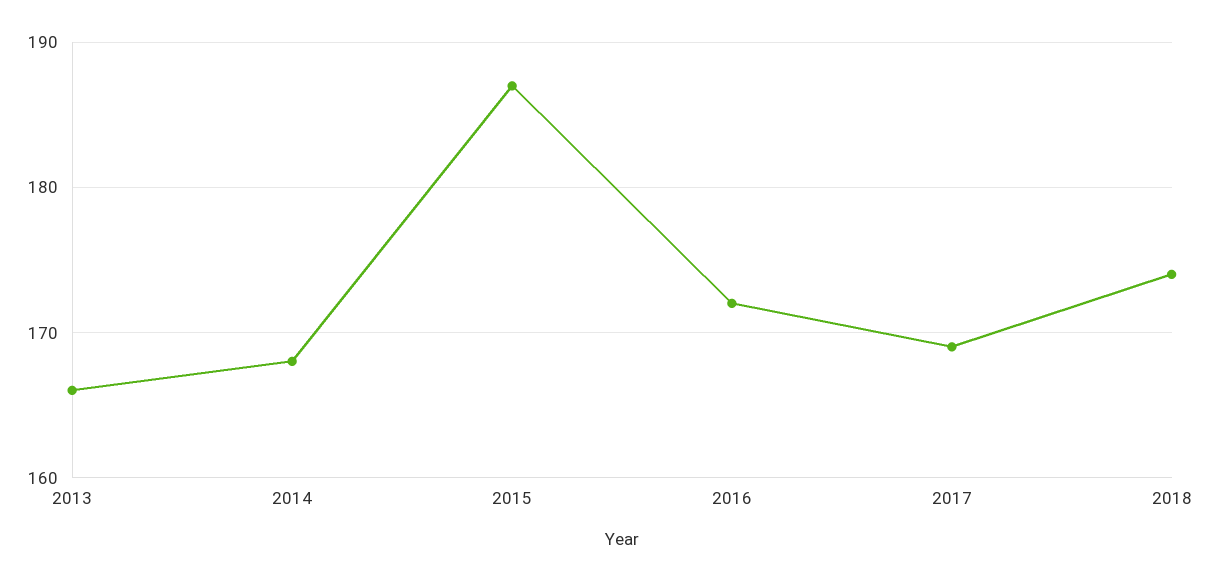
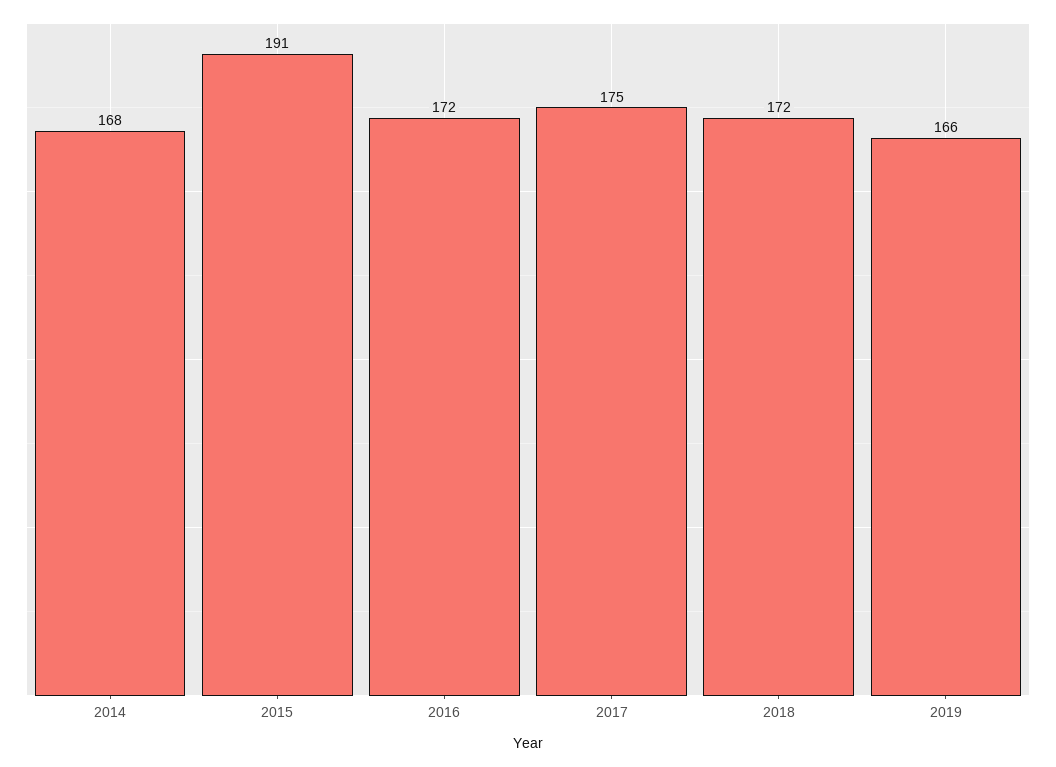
2013: 166 -> none
2015: 187 -> 191
2017: 169 -> 175
2018: 174 -> 172
2019: none -> 166

